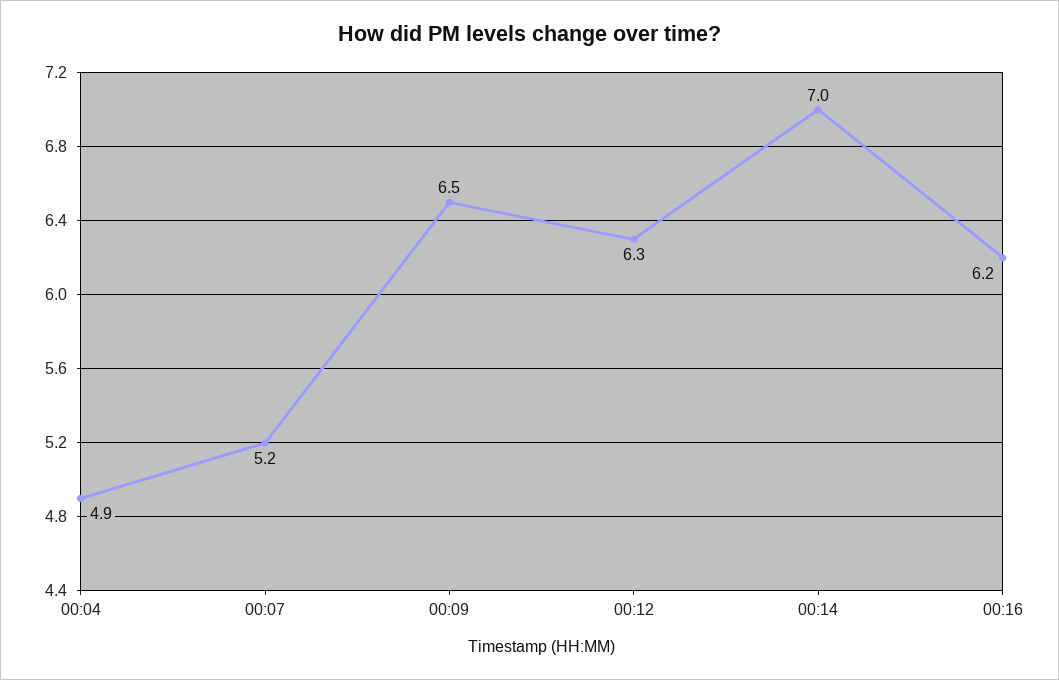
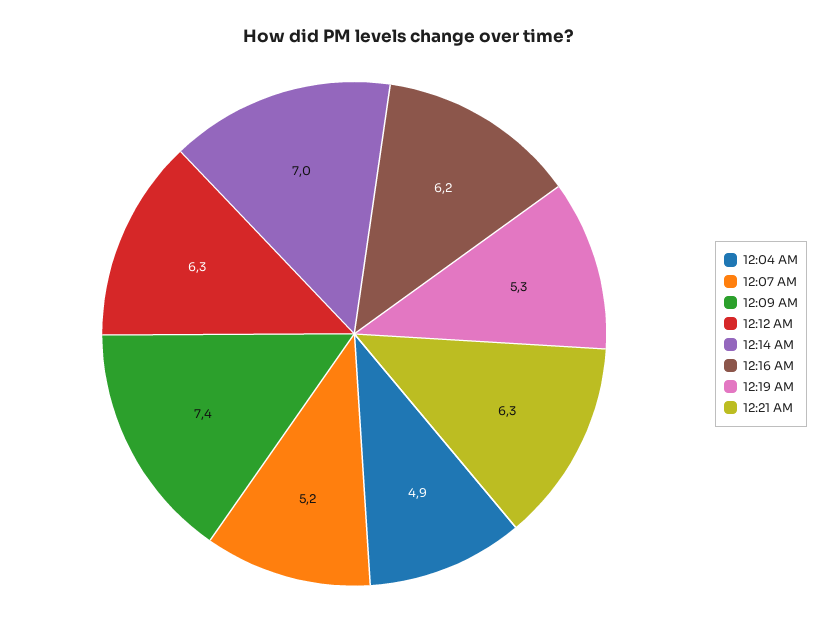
00:09: 6.5 -> 7.4
12:19 AM: none -> 5.3
12:21 AM: none -> 6.3

